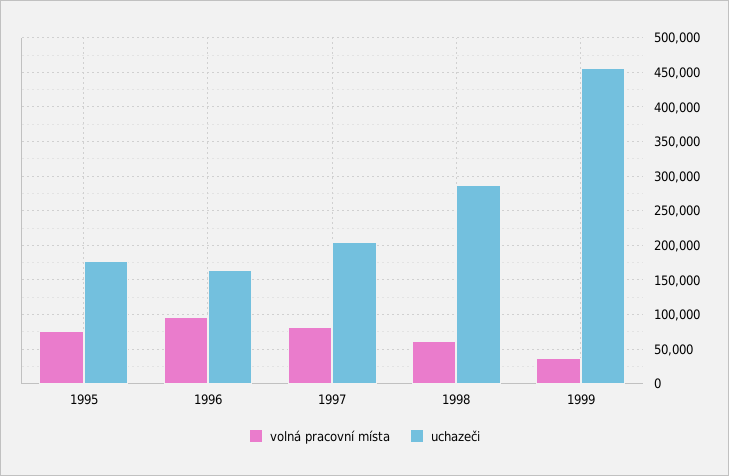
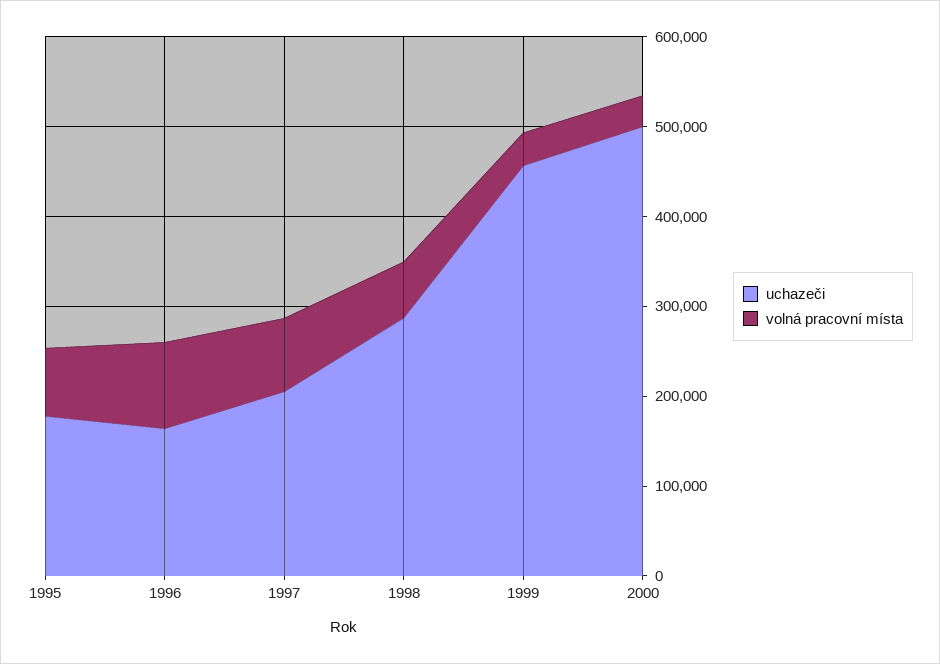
uchazeči, 2000: none -> 500000
volná pracovní místa, 2000: none -> 40000

